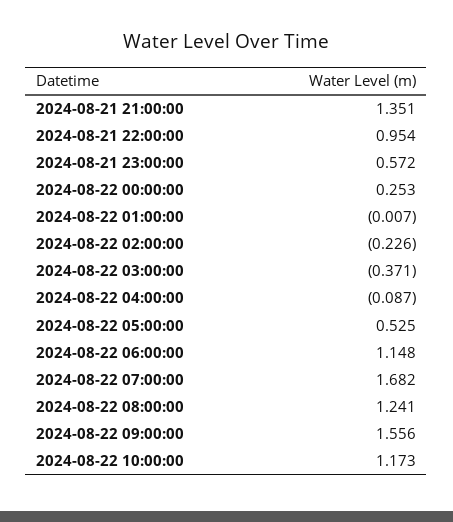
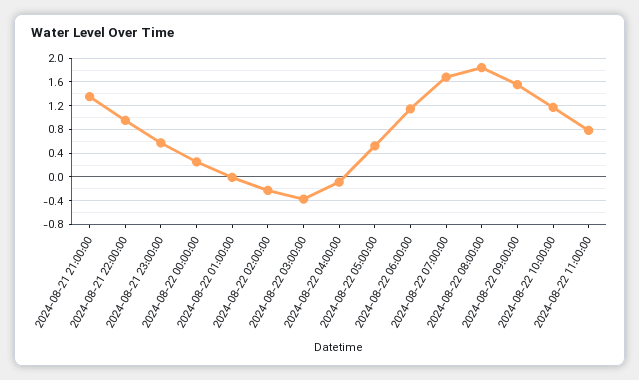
2024-08-22 08:00:00: 1.241 -> 1.8
2024-08-22 11:00:00: none -> 0.8

